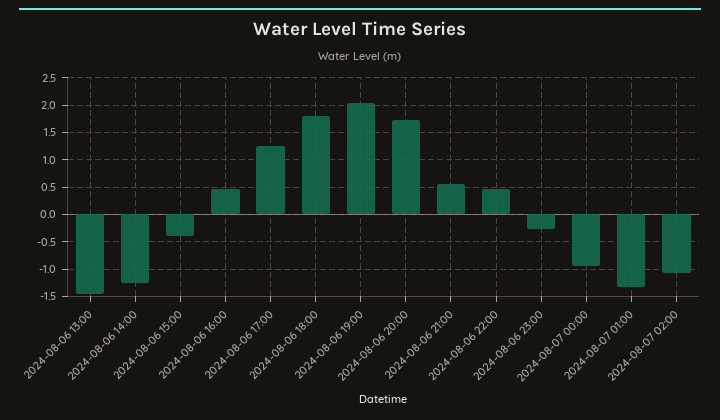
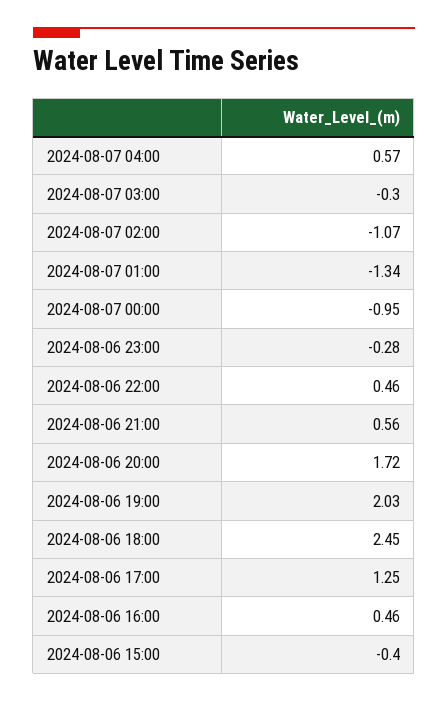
2024-08-06 13:00: -1.5 -> none
2024-08-06 14:00: -1.25 -> none
2024-08-06 18:00: 1.75 -> 2.45
2024-08-07 04:00: none -> 0.57
2024-08-07 03:00: none -> -0.3

